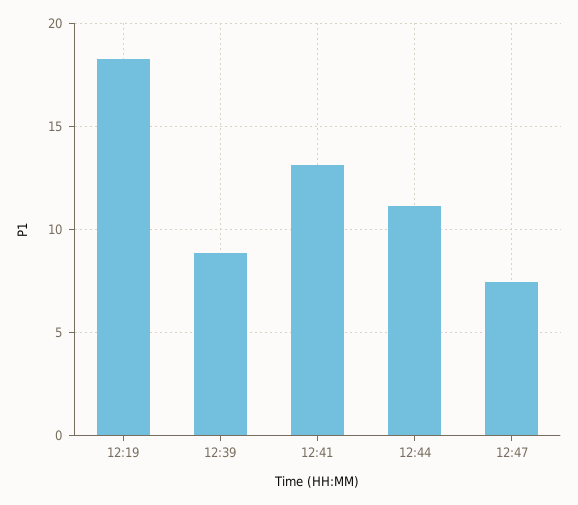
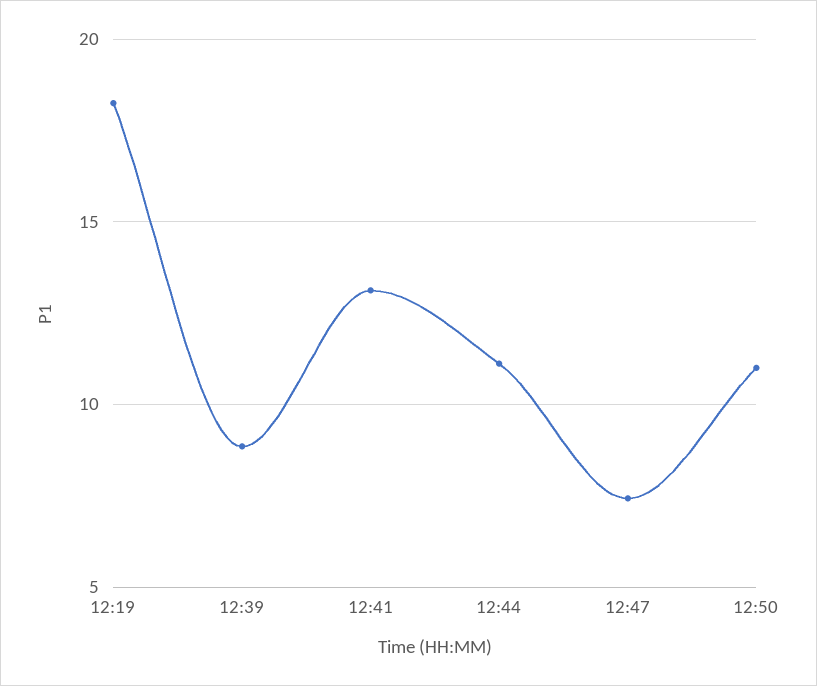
12:50: none -> 11

